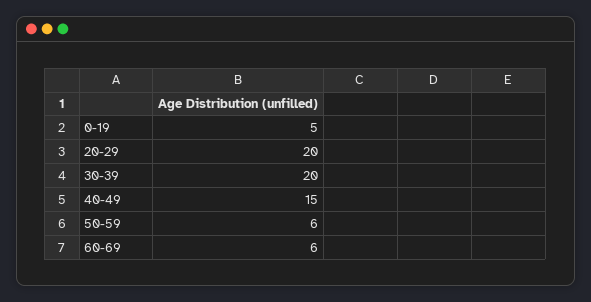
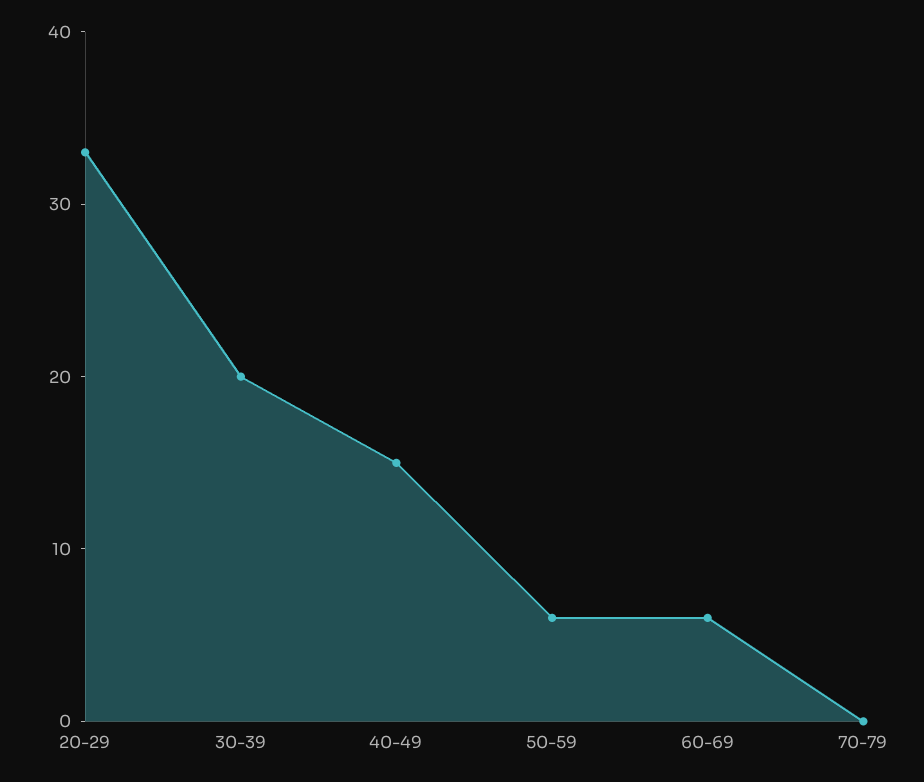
0-19: 5 -> none
20-29: 20 -> 33
70-79: none -> 0

